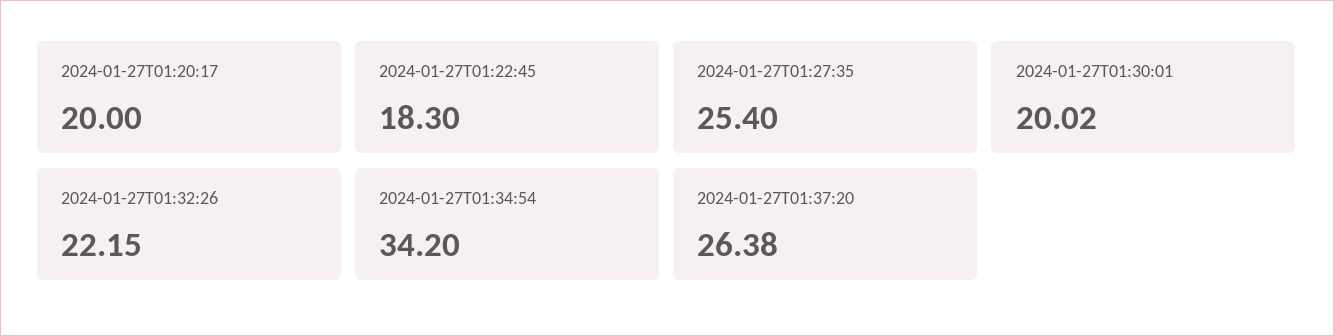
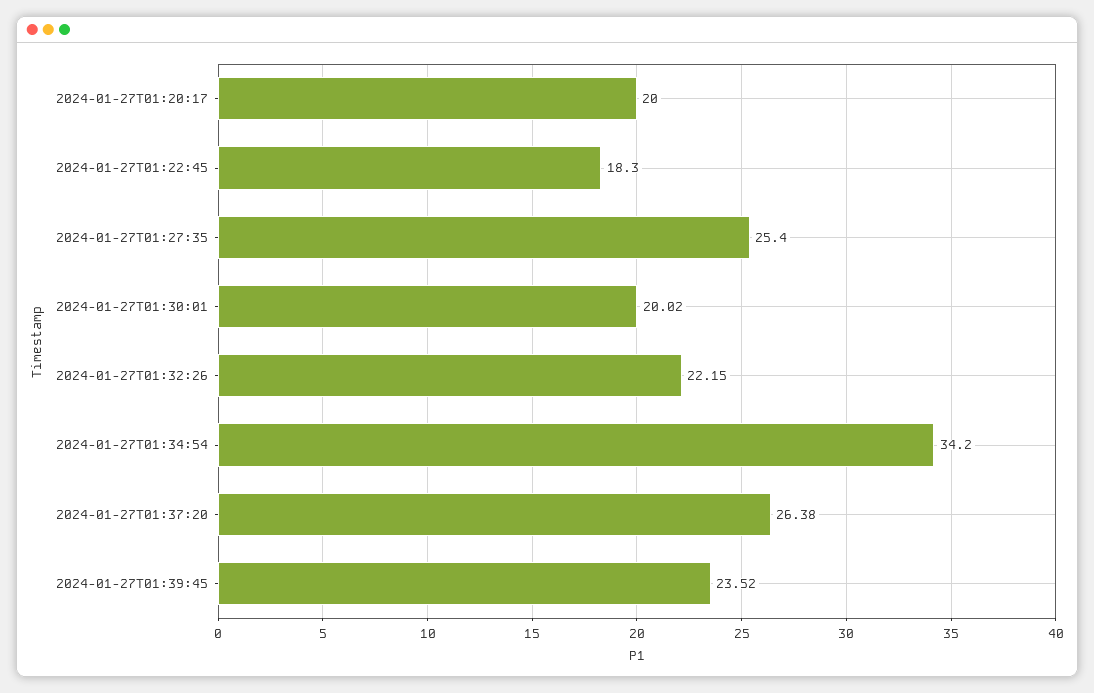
2024-01-27T01:39:45: none -> 23.52

